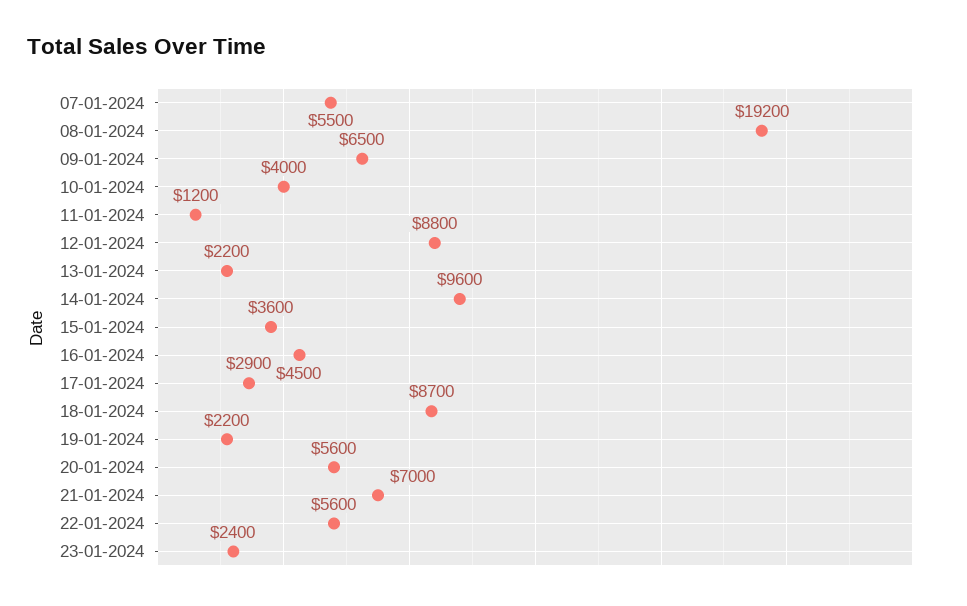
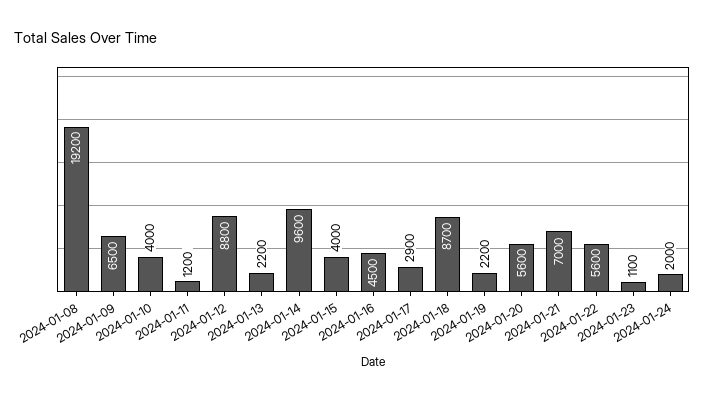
07-01-2024: 5500 -> none
15-01-2024: 3600 -> 4000
23-01-2024: 2400 -> 1100
2024-01-24: none -> 2000

